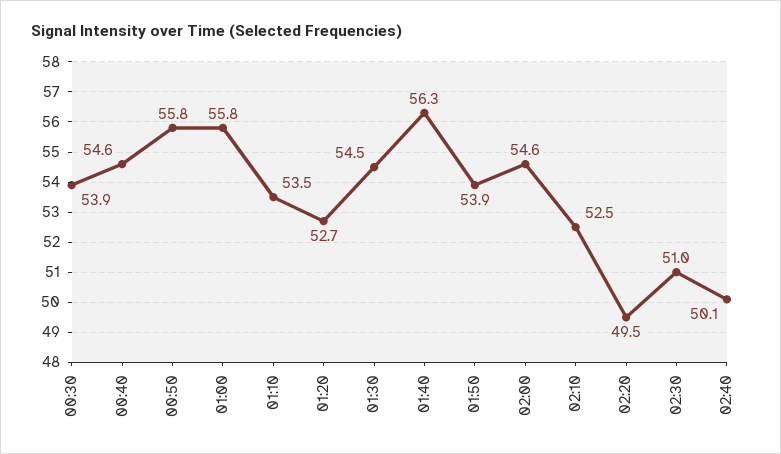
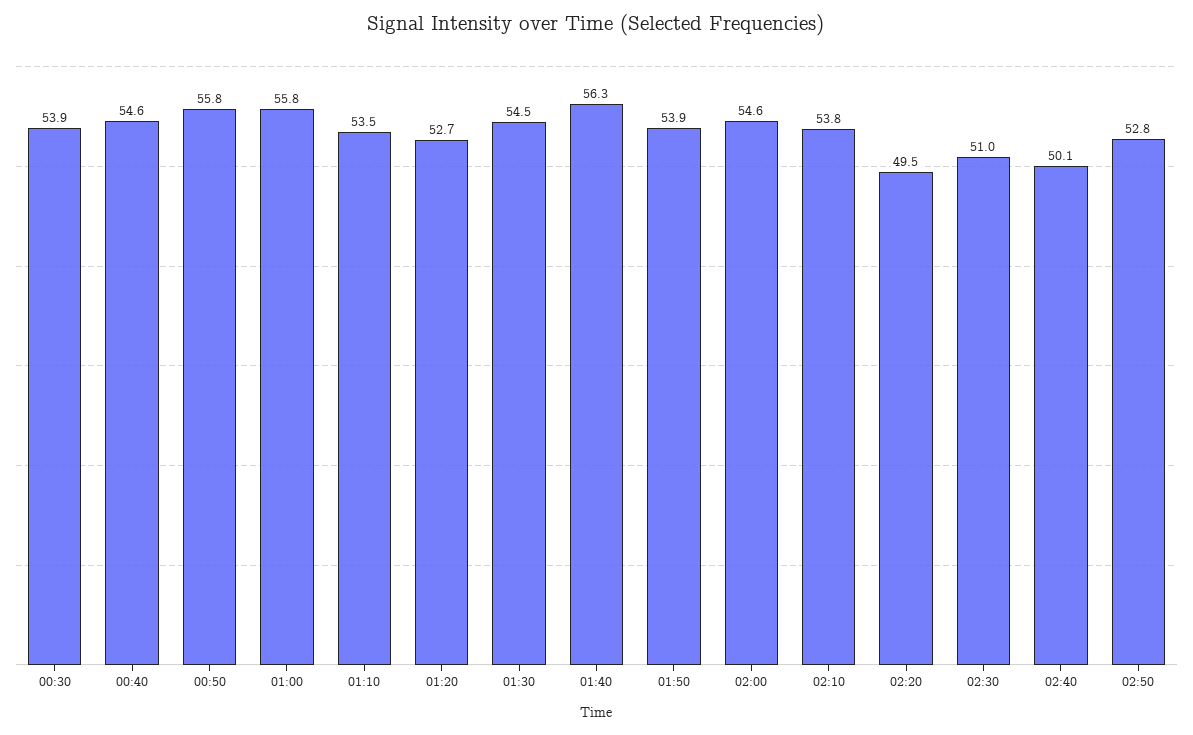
02:10: 52.5 -> 53.8
02:50: none -> 52.8

